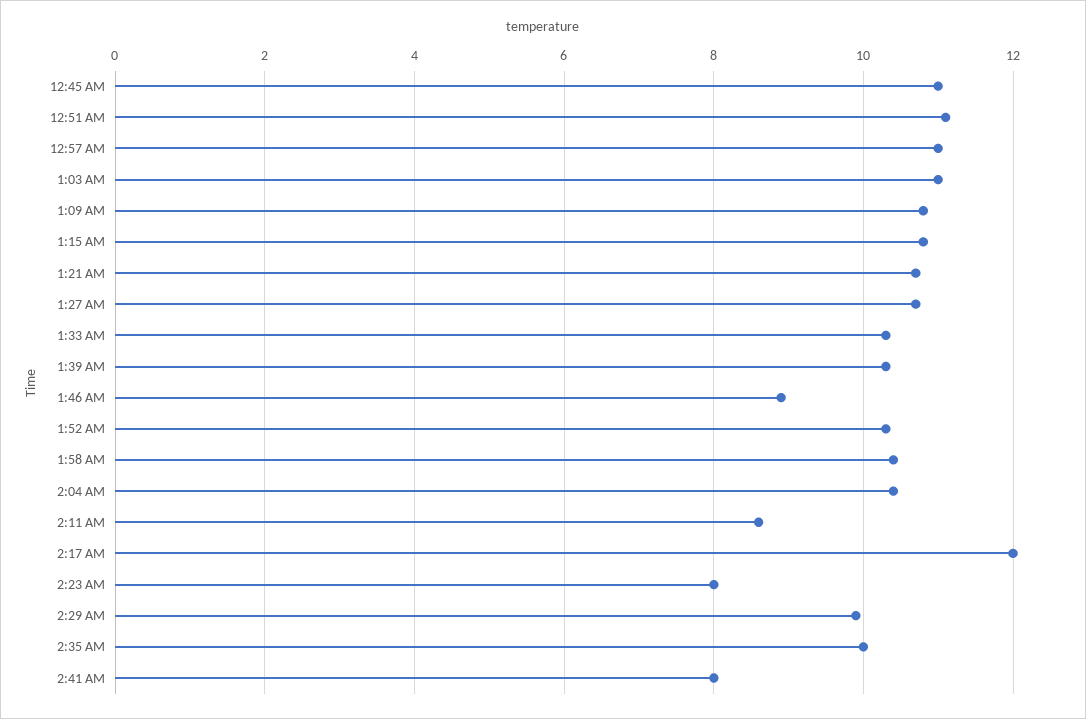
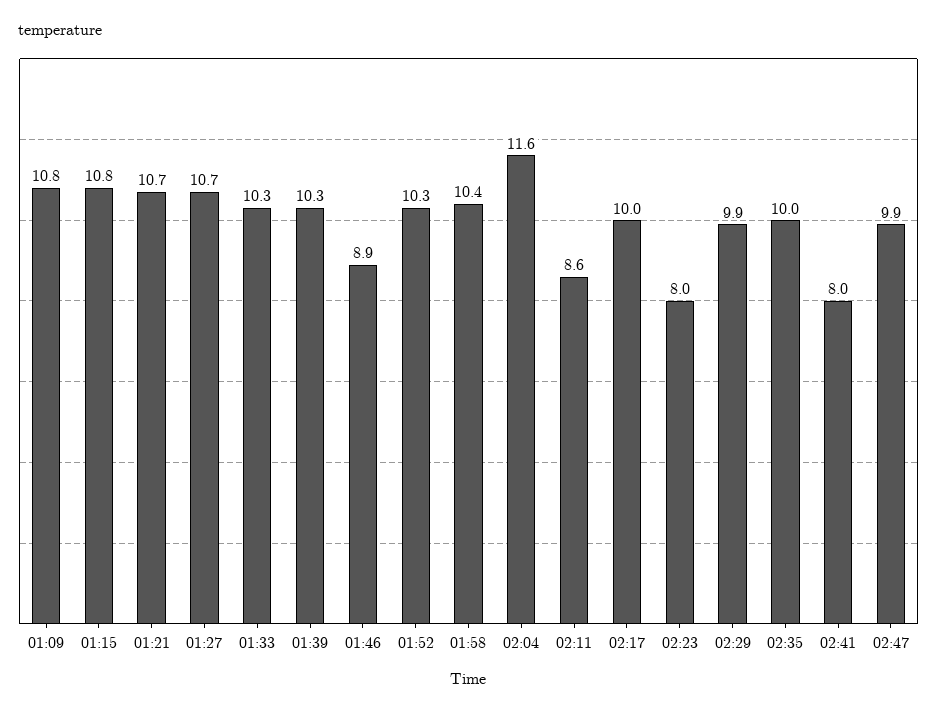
12:45 AM: 11 -> none
12:51 AM: 11 -> none
12:57 AM: 11 -> none
1:03 AM: 11 -> none
2:04 AM: 10.5 -> 11.6
2:17 AM: 12 -> 10
02:47: none -> 9.9

